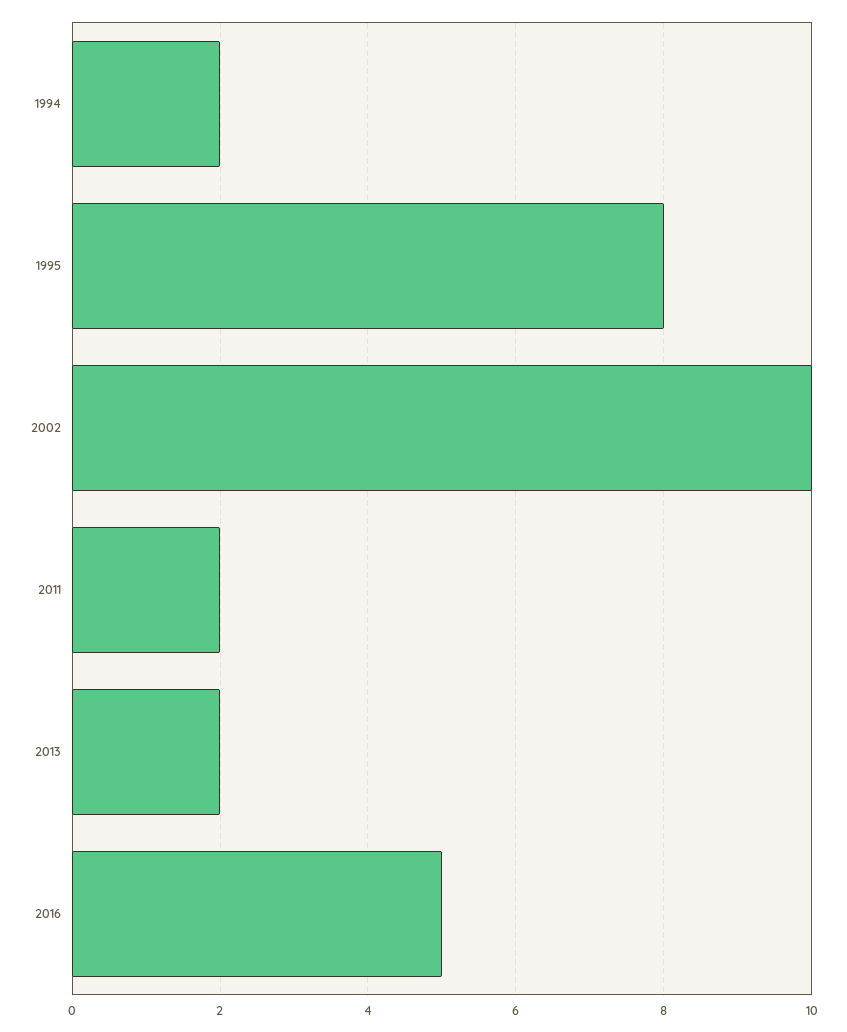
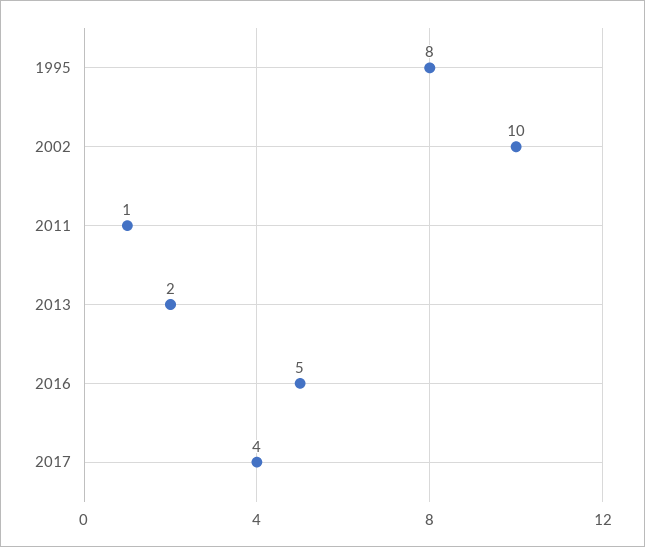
1994: 2 -> none
2011: 2 -> 1
2017: none -> 4

